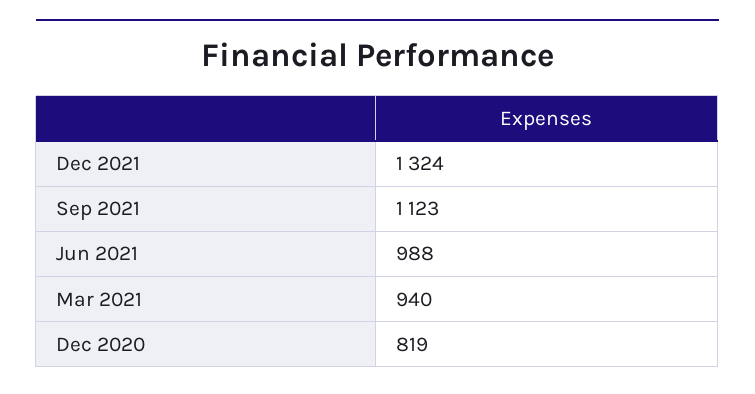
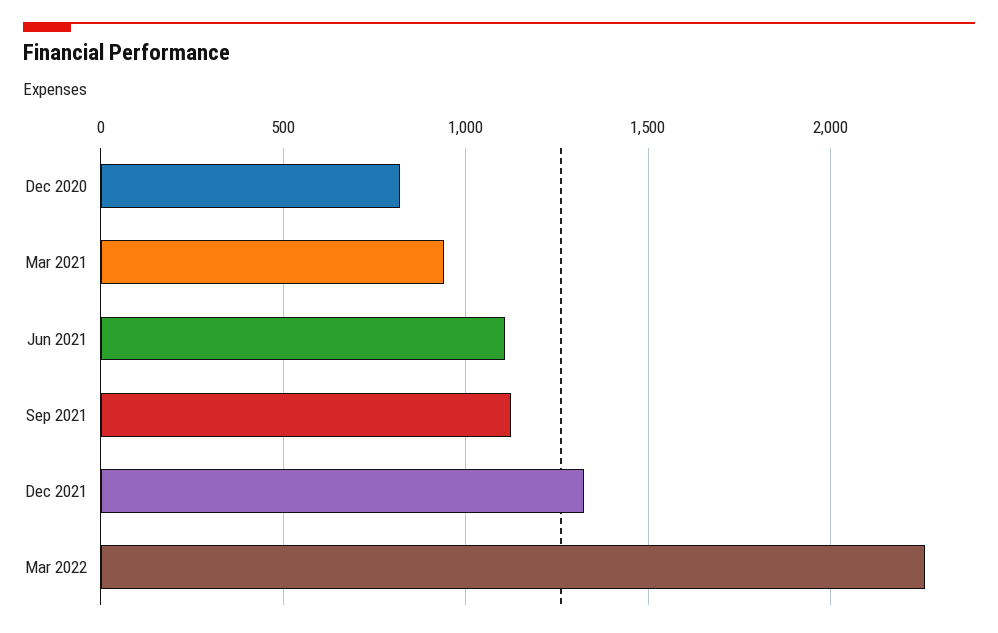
Jun 2021: 988 -> 1100
Mar 2022: none -> 2250

